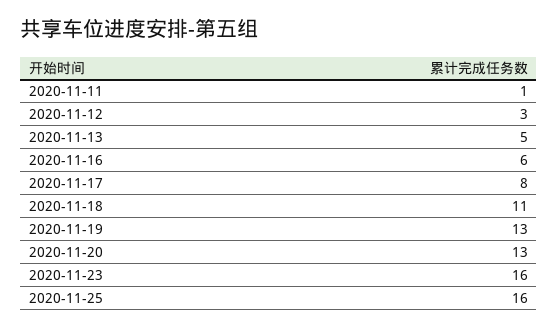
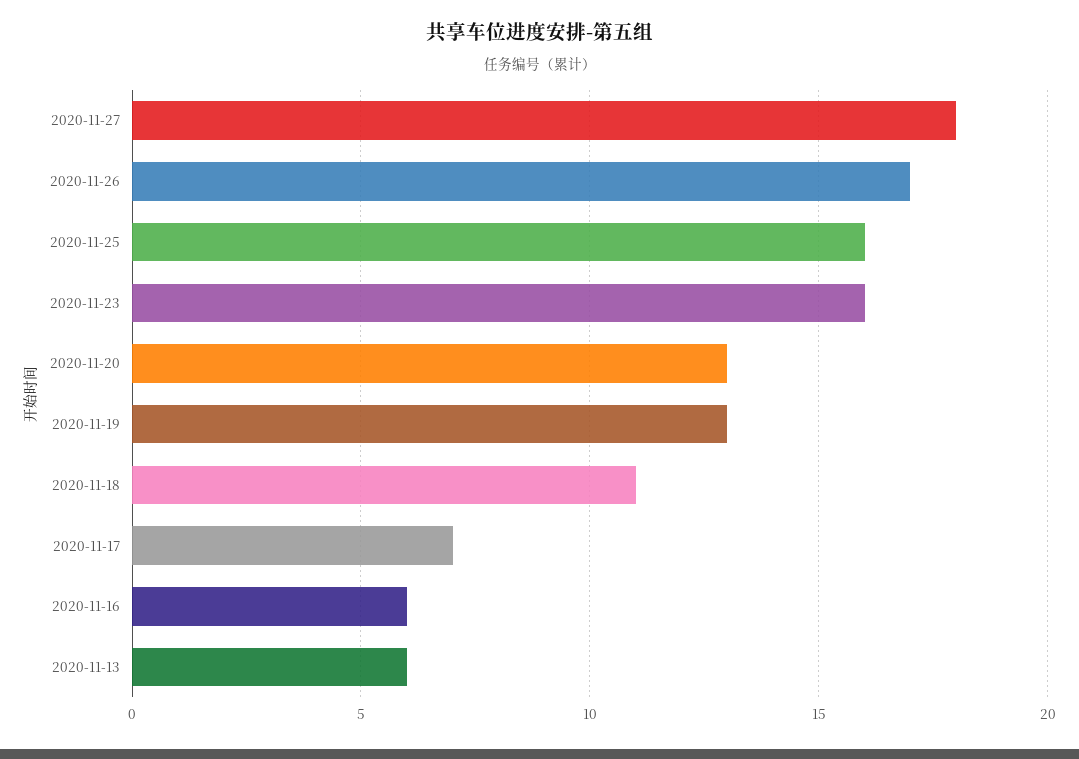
2020-11-11: 1 -> none
2020-11-12: 3 -> none
2020-11-13: 5 -> 6
2020-11-17: 8 -> 7
2020-11-27: none -> 18
2020-11-26: none -> 17

